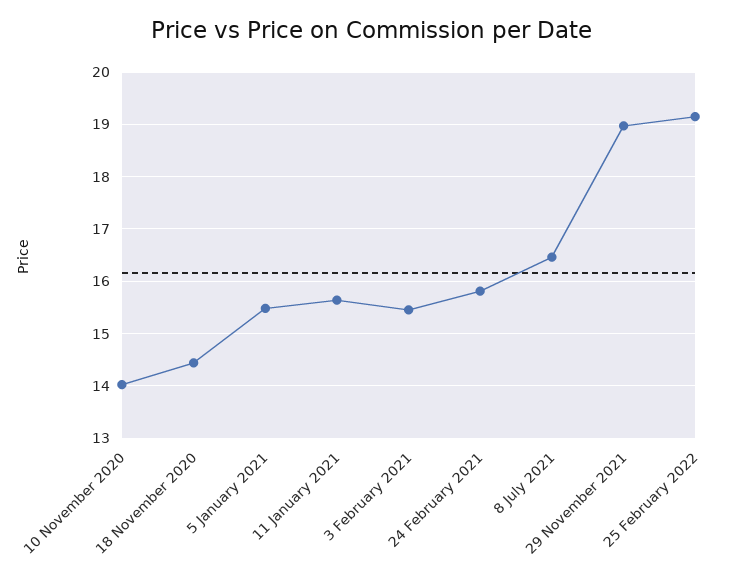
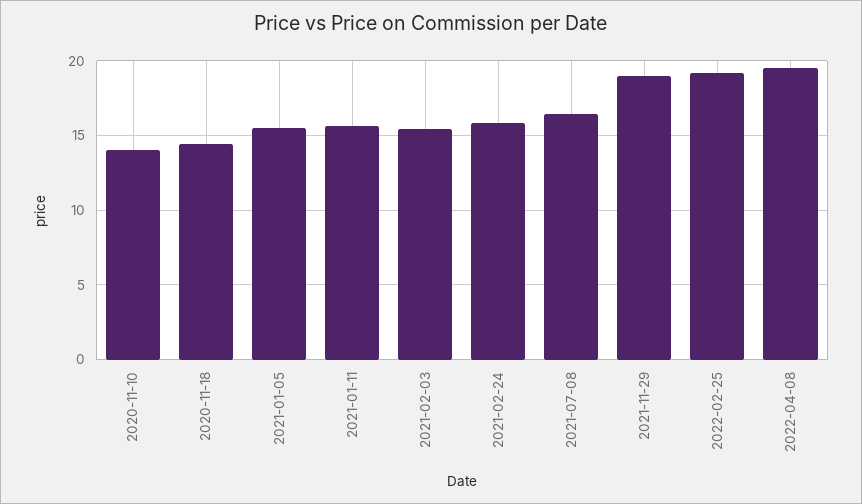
2022-04-08: none -> 19.5

